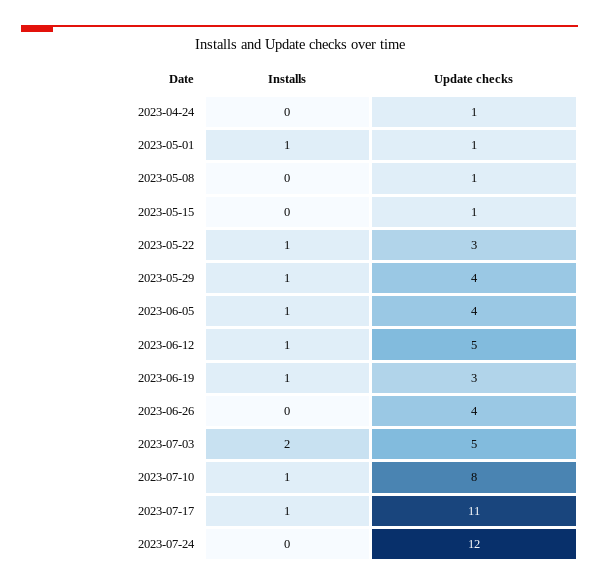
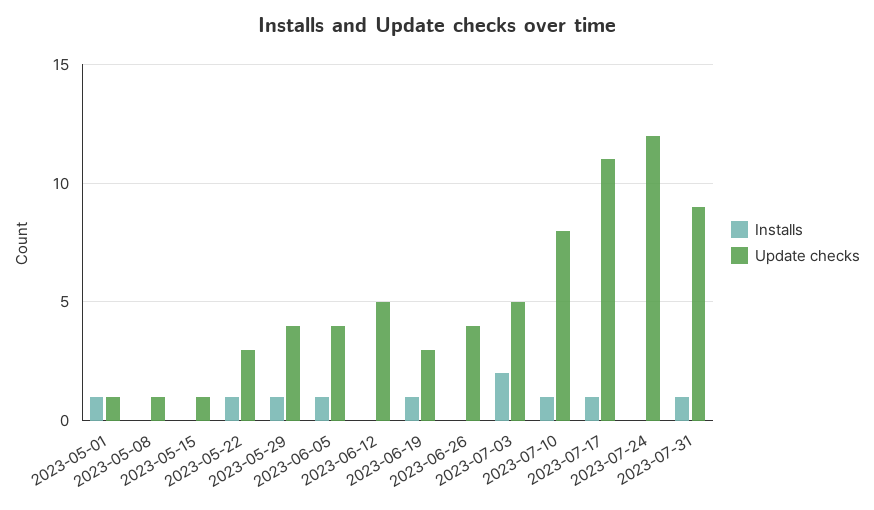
Installs, 2023-04-24: 0 -> none
Update checks, 2023-04-24: 1 -> none
Installs, 2023-06-12: 1 -> 0
Installs, 2023-07-31: none -> 1
Update checks, 2023-07-31: none -> 9

